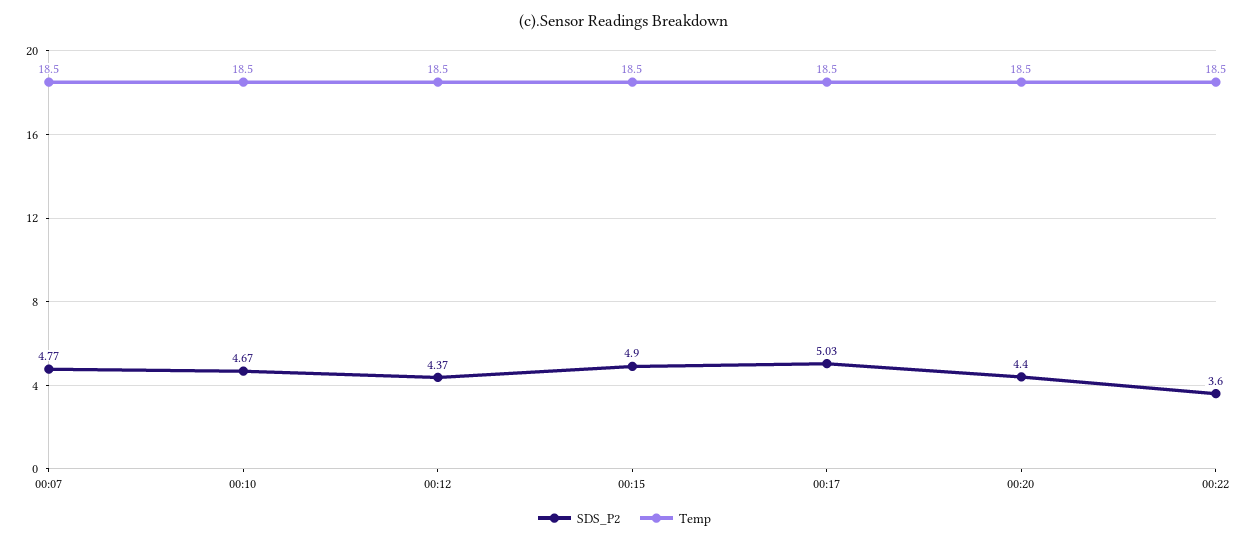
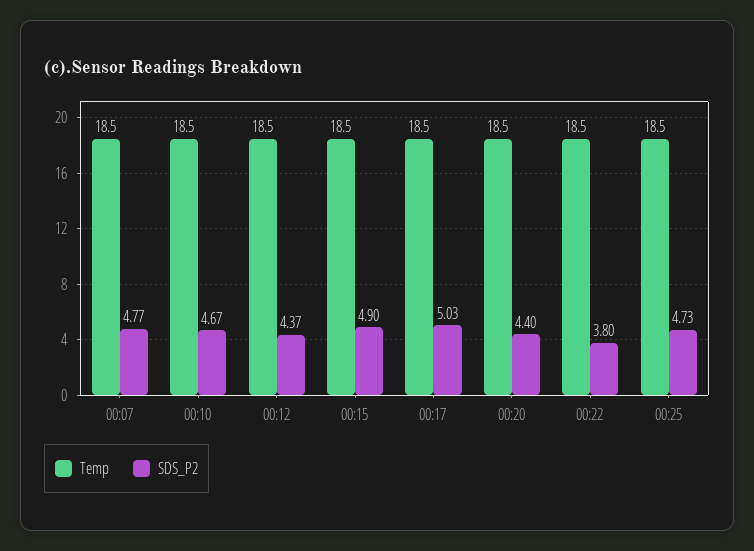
SDS_P2, 00:22: 3.6 -> 3.8
Temp, 00:25: none -> 18.5
SDS_P2, 00:25: none -> 4.73

